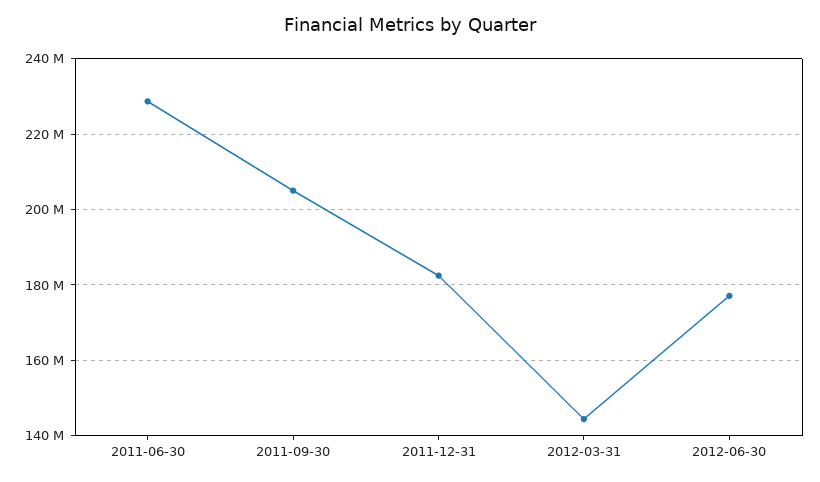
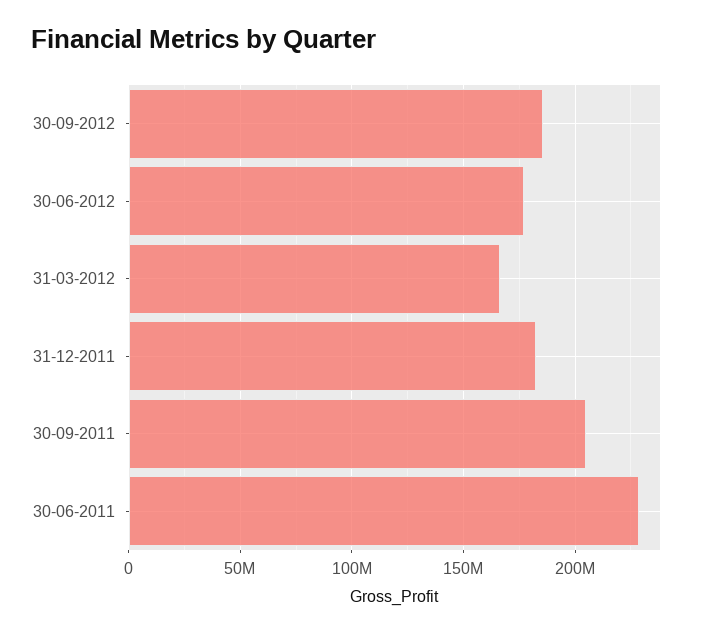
2012-03-31: 144000000 -> 165000000
30-09-2012: none -> 185000000

